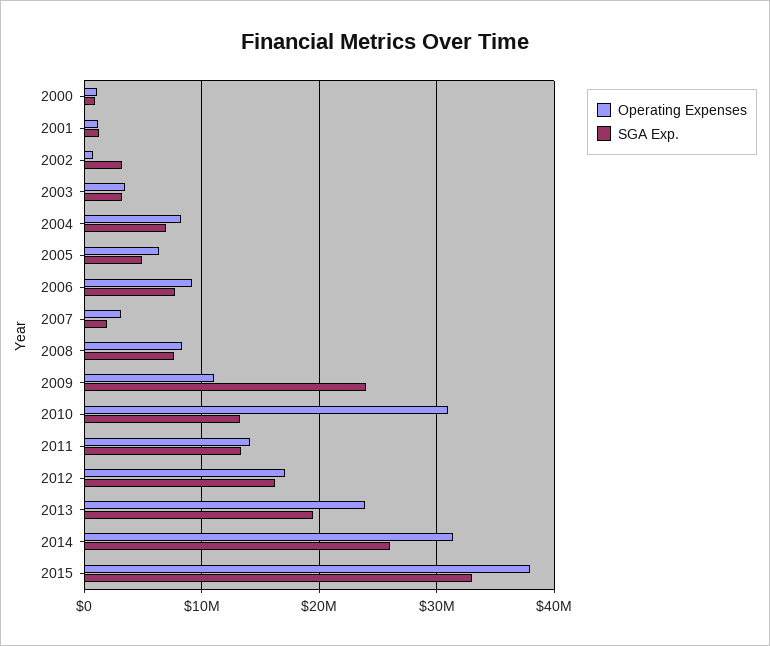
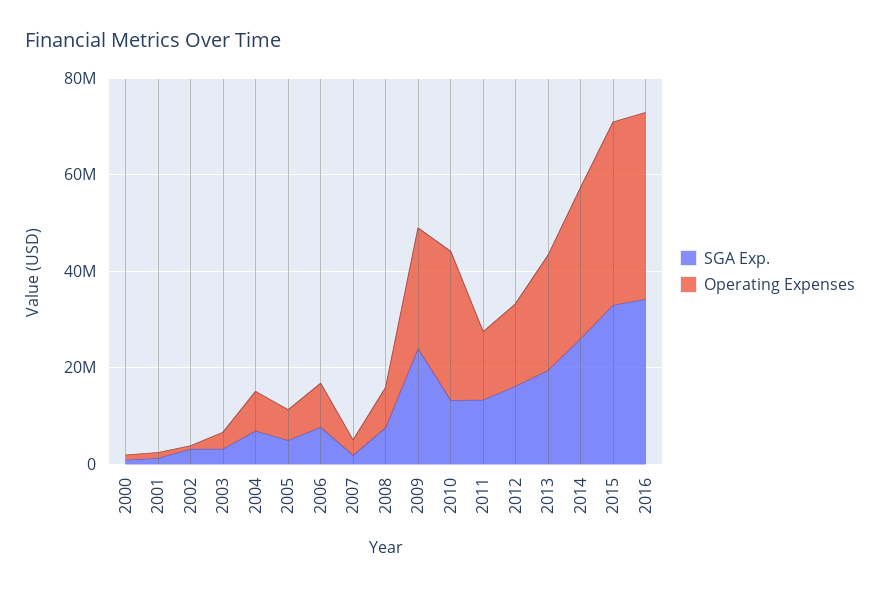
Operating Expenses, 2009: 11000000 -> 25000000
SGA Exp., 2016: none -> 35000000
Operating Expenses, 2016: none -> 40000000

